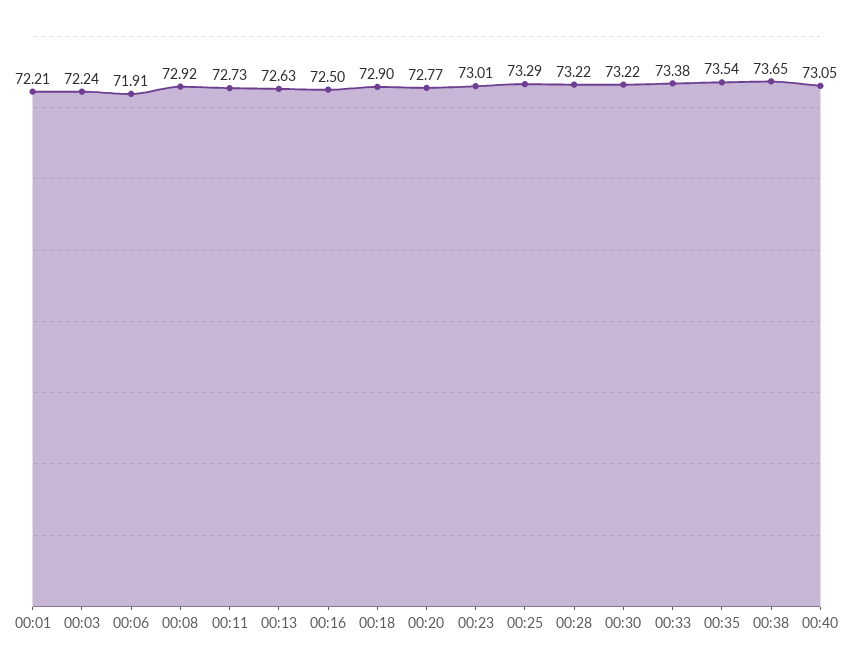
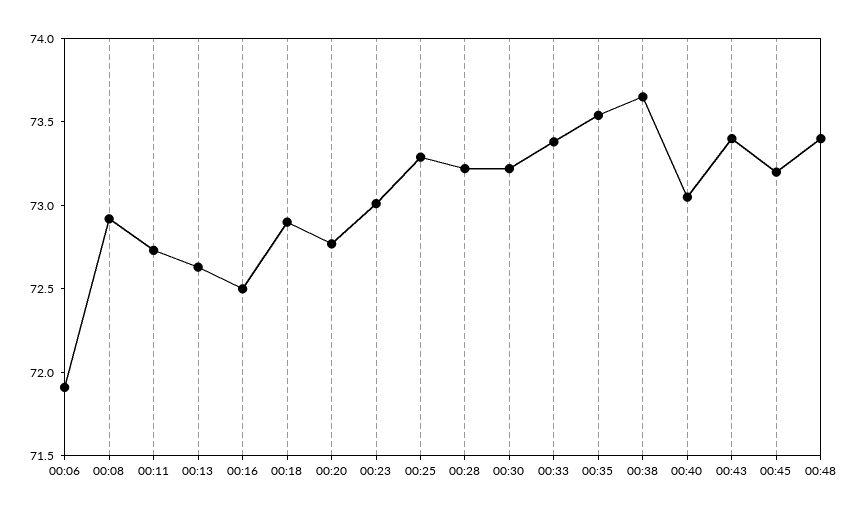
00:01: 72.21 -> none
00:03: 72.24 -> none
00:43: none -> 73.4
00:45: none -> 73.2
00:48: none -> 73.4

